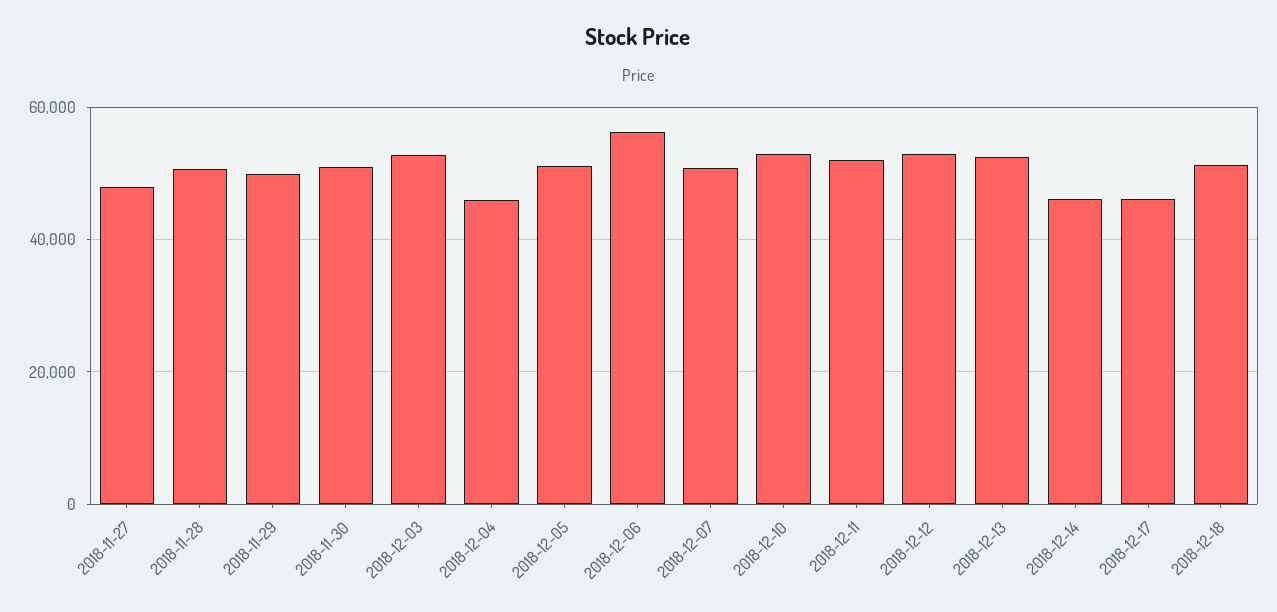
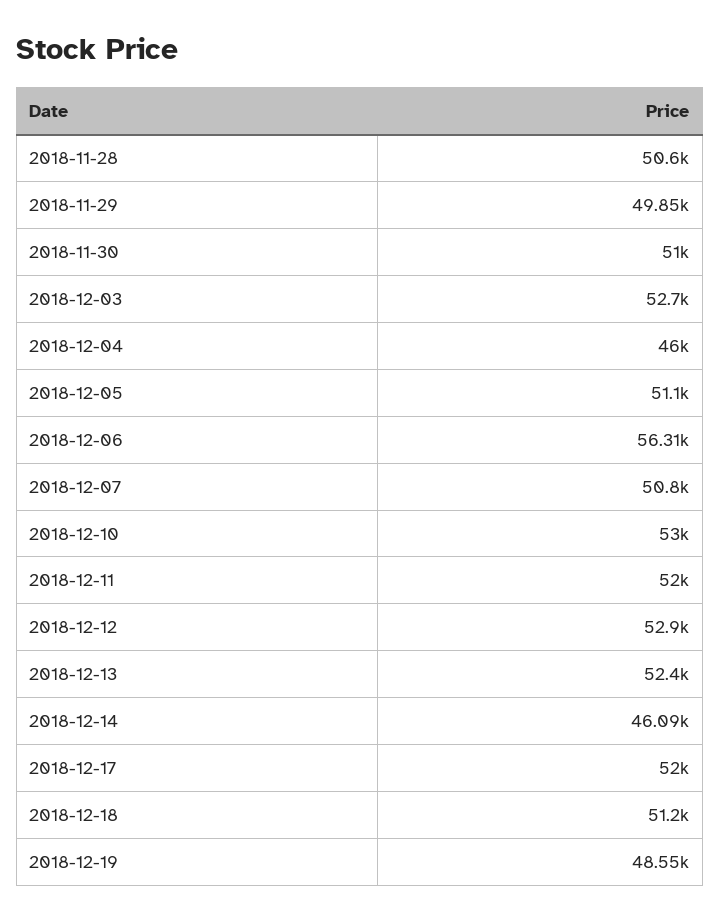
2018-11-27: 48000 -> none
2018-12-17: 46000 -> 52000
2018-12-19: none -> 48550

